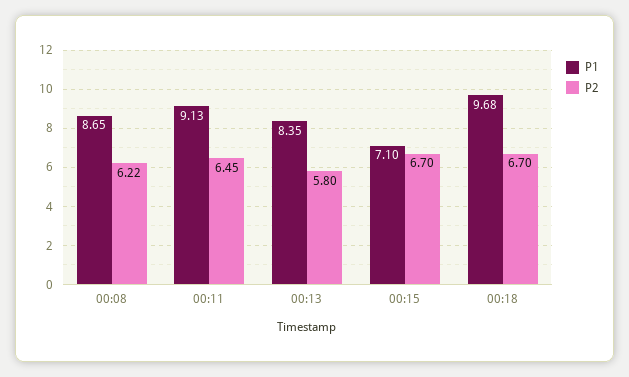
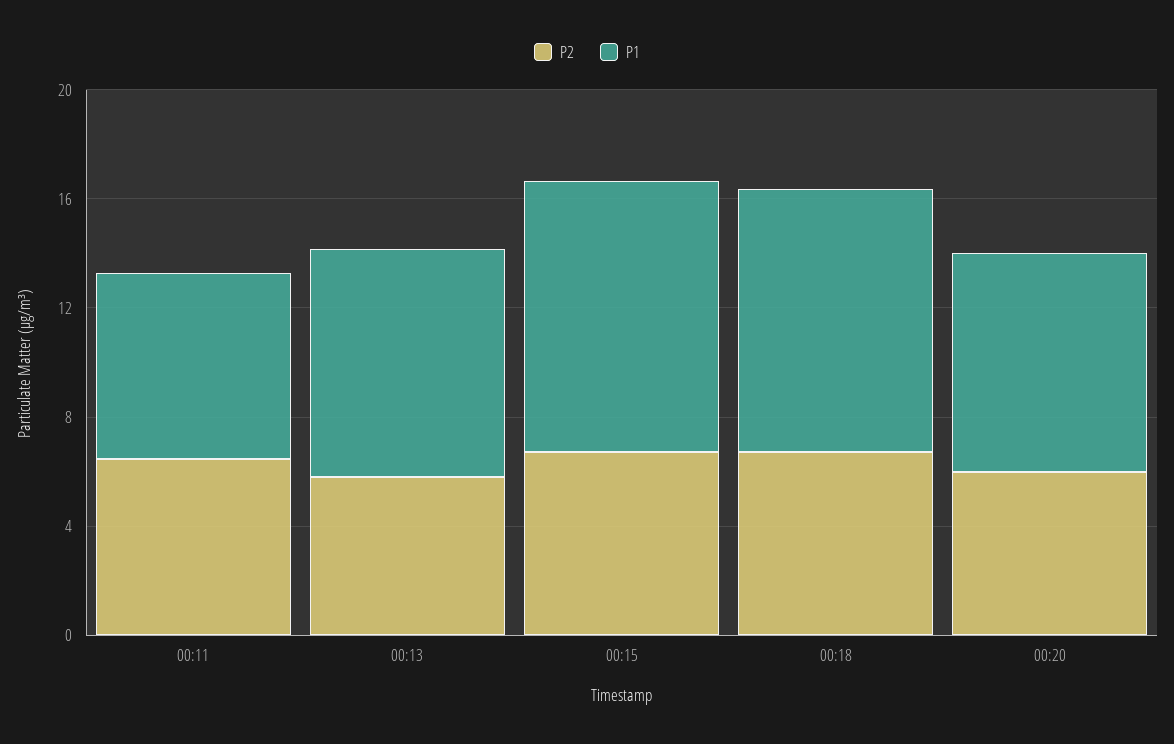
P1, 00:08: 8.65 -> none
P2, 00:08: 6.22 -> none
P1, 00:11: 9.13 -> 7
P1, 00:15: 7.1 -> 10
P2, 00:20: none -> 6
P1, 00:20: none -> 8

